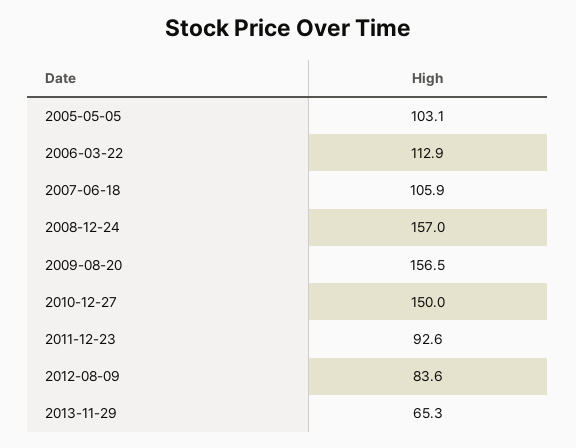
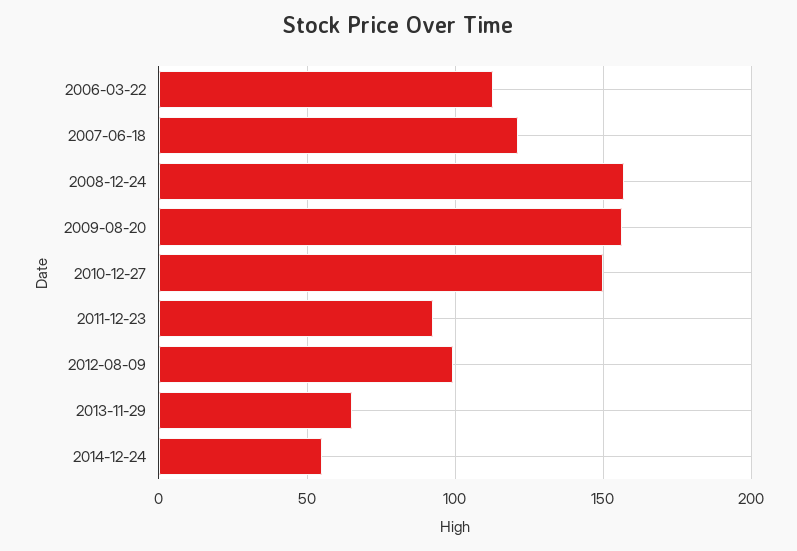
2005-05-05: 103.1 -> none
2007-06-18: 105.9 -> 120
2012-08-09: 83.6 -> 100
2014-12-24: none -> 55

